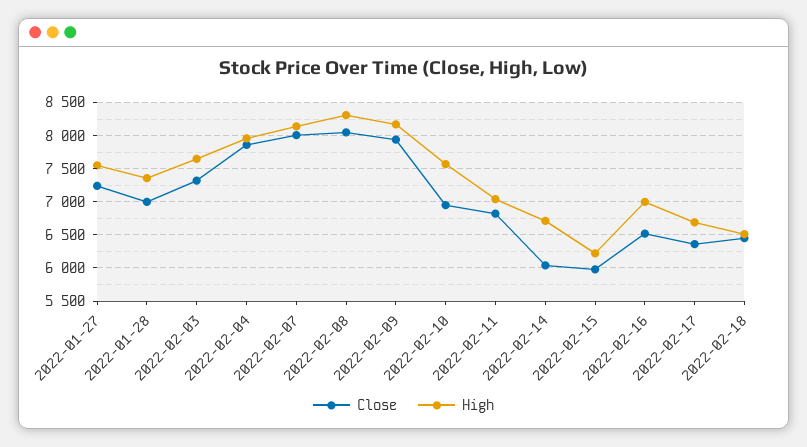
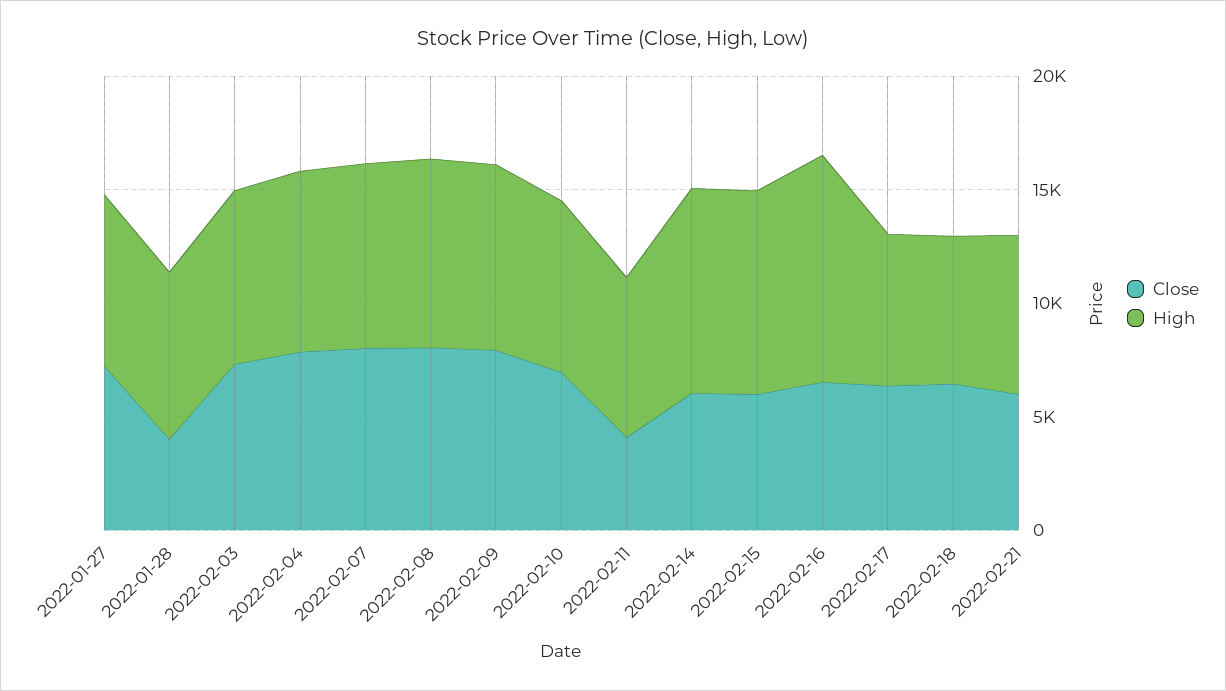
Close, 2022-01-28: 7000 -> 4000
Close, 2022-02-11: 6800 -> 4000
High, 2022-02-14: 6700 -> 9000
High, 2022-02-15: 6200 -> 9000
High, 2022-02-16: 7000 -> 10000
Close, 2022-02-21: none -> 6000
High, 2022-02-21: none -> 7000

